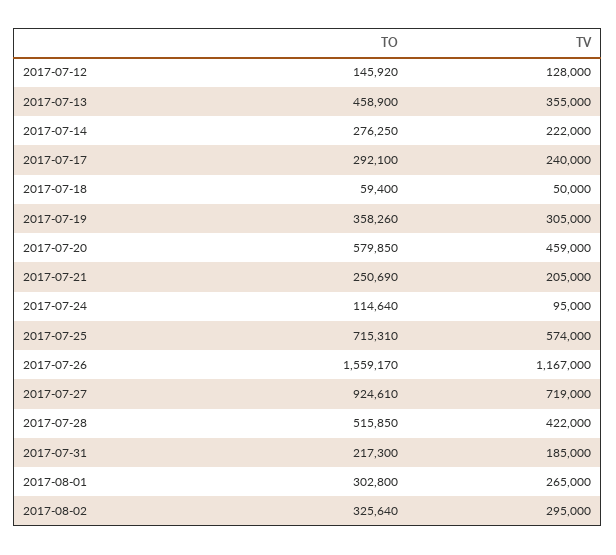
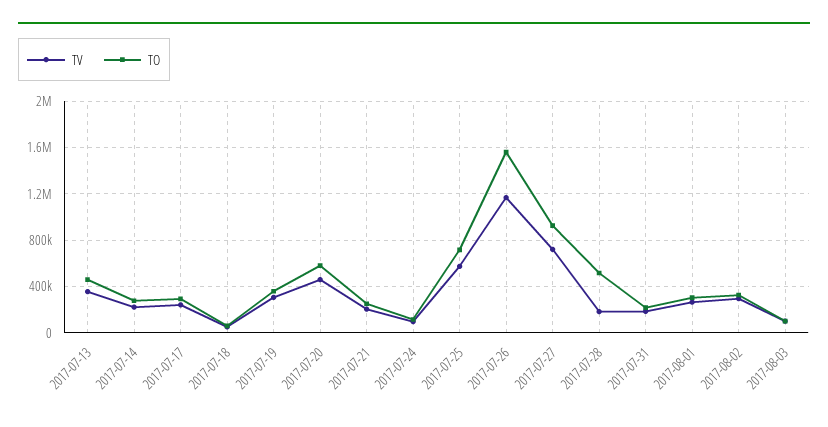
TO, 2017-07-12: 145920 -> none
TV, 2017-07-12: 128000 -> none
TV, 2017-07-28: 422000 -> 200000
TV, 2017-08-03: none -> 100000
TO, 2017-08-03: none -> 100000

